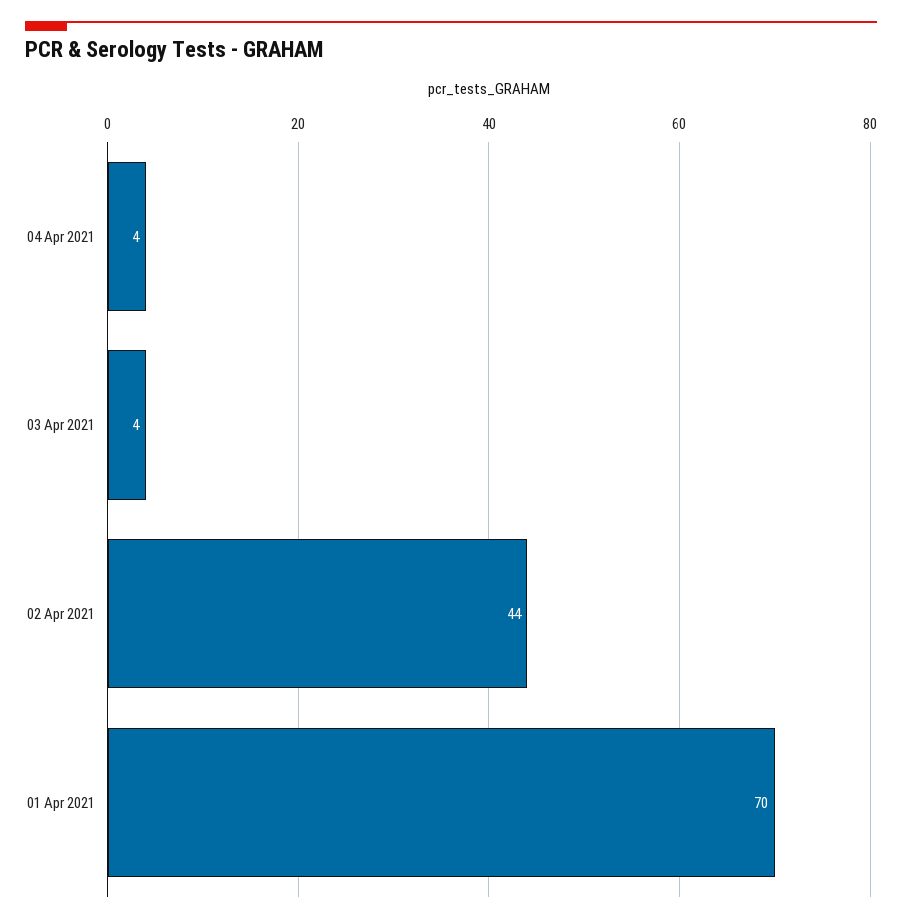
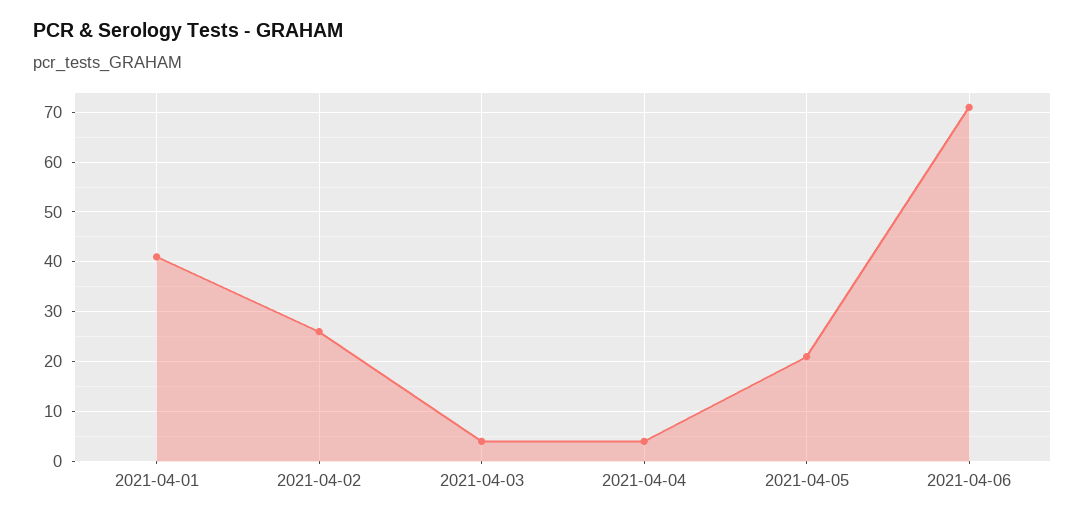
02 Apr 2021: 44 -> 25
01 Apr 2021: 70 -> 40
2021-04-05: none -> 20
2021-04-06: none -> 70

